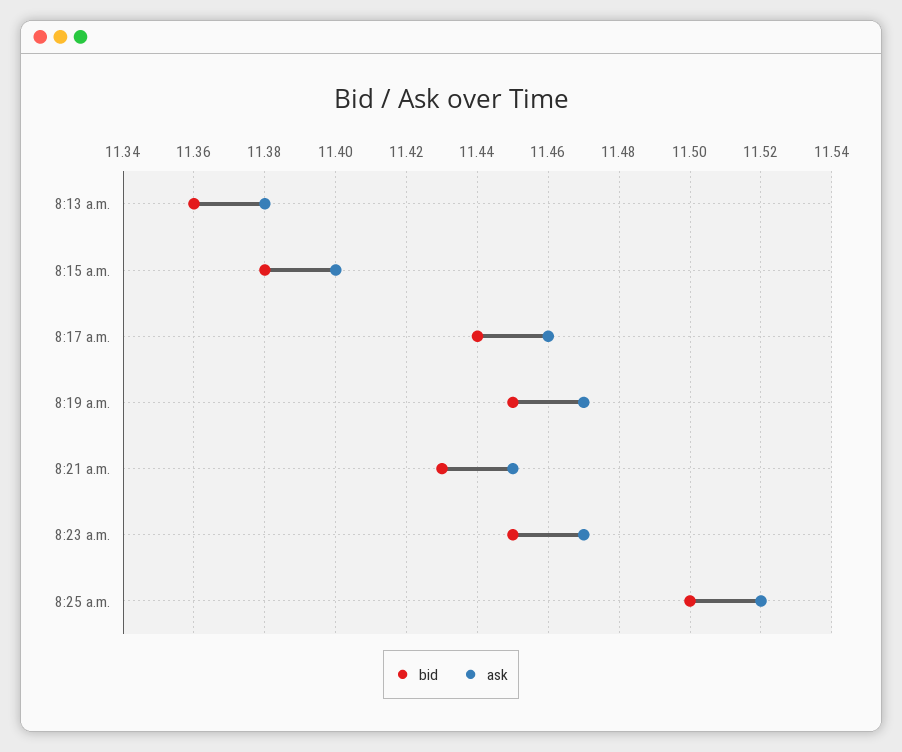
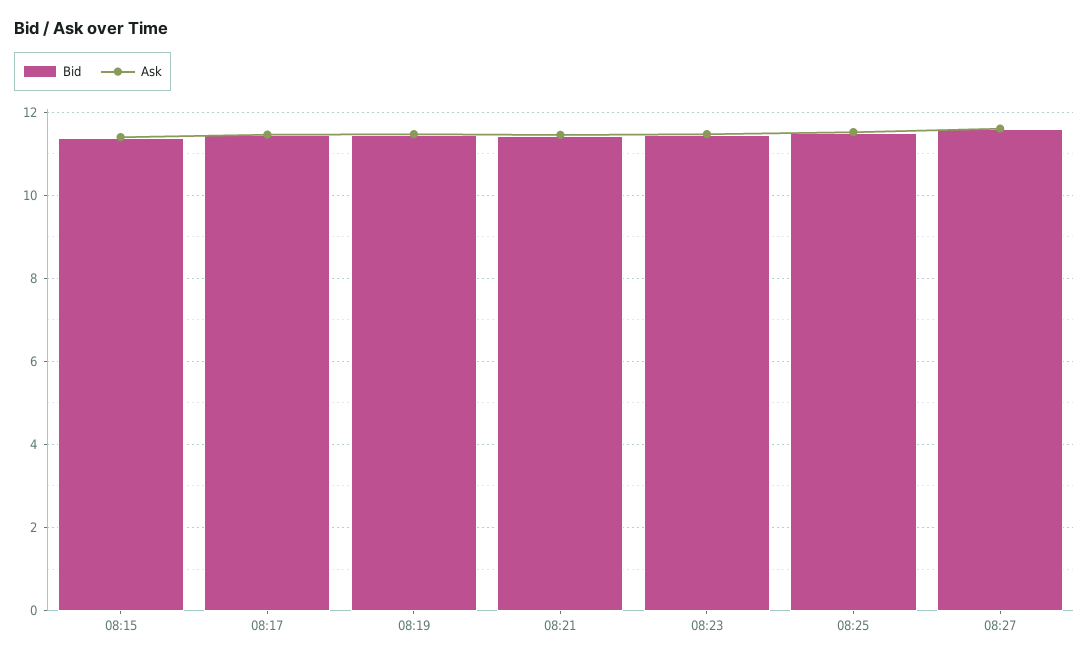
bid, 8:13 a.m.: 11.36 -> none
ask, 8:13 a.m.: 11.38 -> none
bid, 08:27: none -> 11.6
ask, 08:27: none -> 11.6

